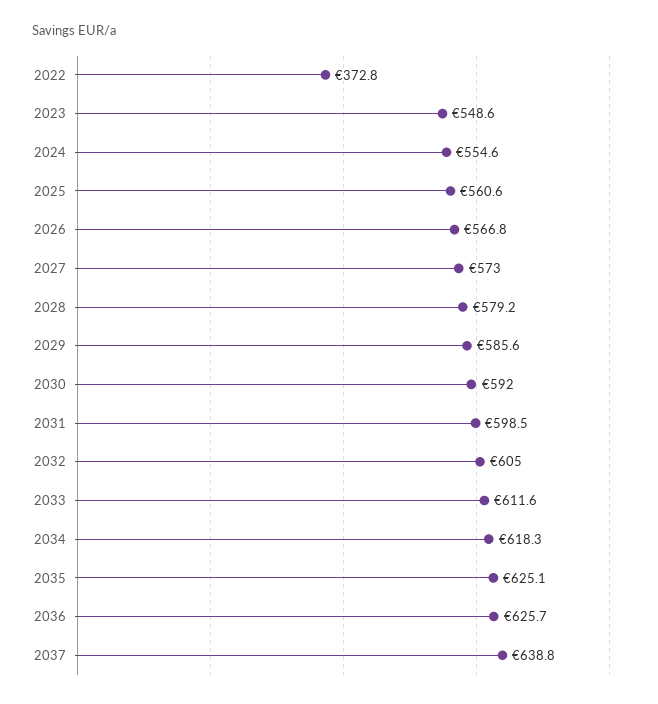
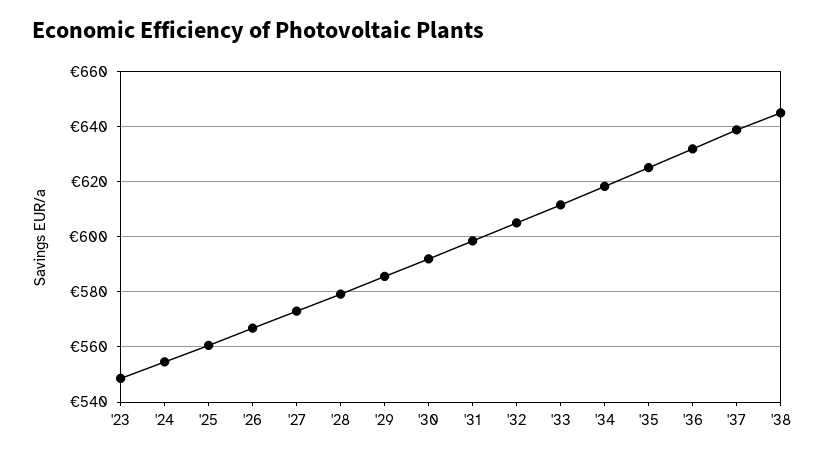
2022: 372.8 -> none
2036: 625.7 -> 632.5
'38: none -> 645

